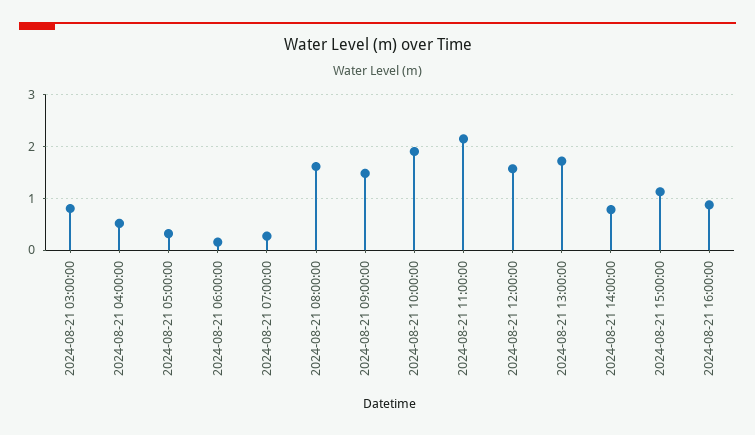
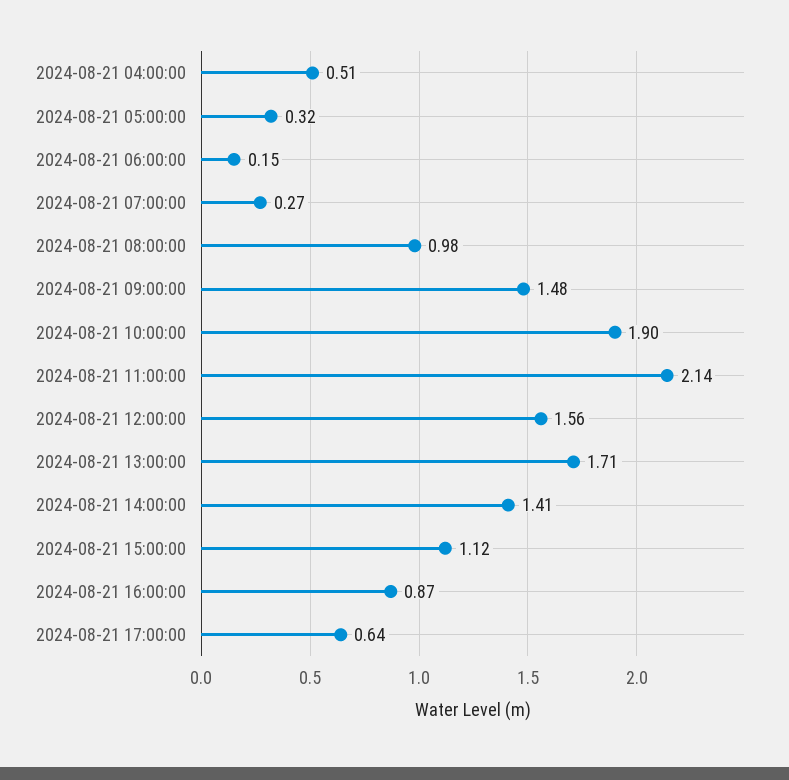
2024-08-21 03:00:00: 0.8 -> none
2024-08-21 08:00:00: 1.6 -> 0.98
2024-08-21 14:00:00: 0.8 -> 1.41
2024-08-21 17:00:00: none -> 0.64

